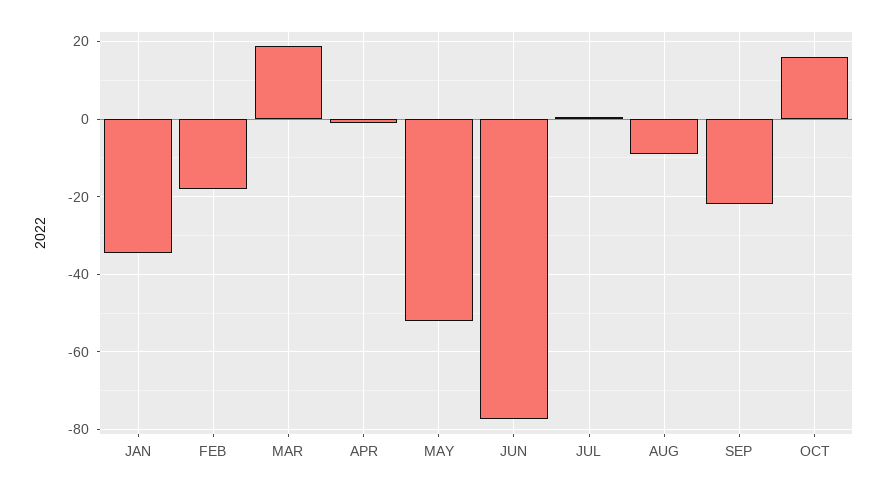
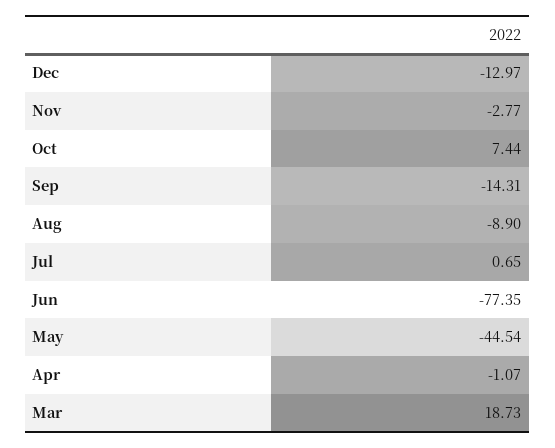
JAN: -34 -> none
FEB: -18 -> none
MAY: -52 -> -44.54
SEP: -22 -> -14.31
OCT: 16 -> 7.44
Dec: none -> -12.97
Nov: none -> -2.77

